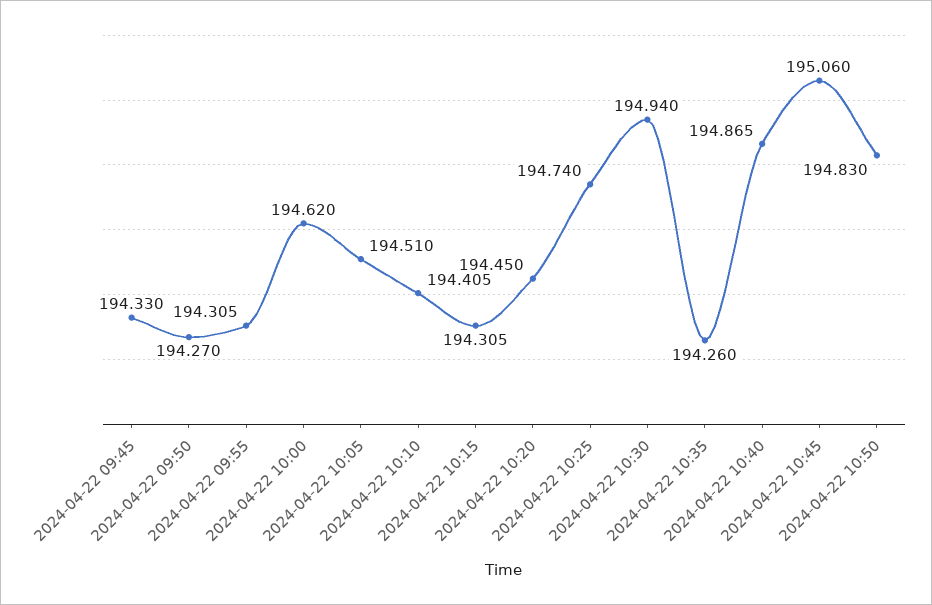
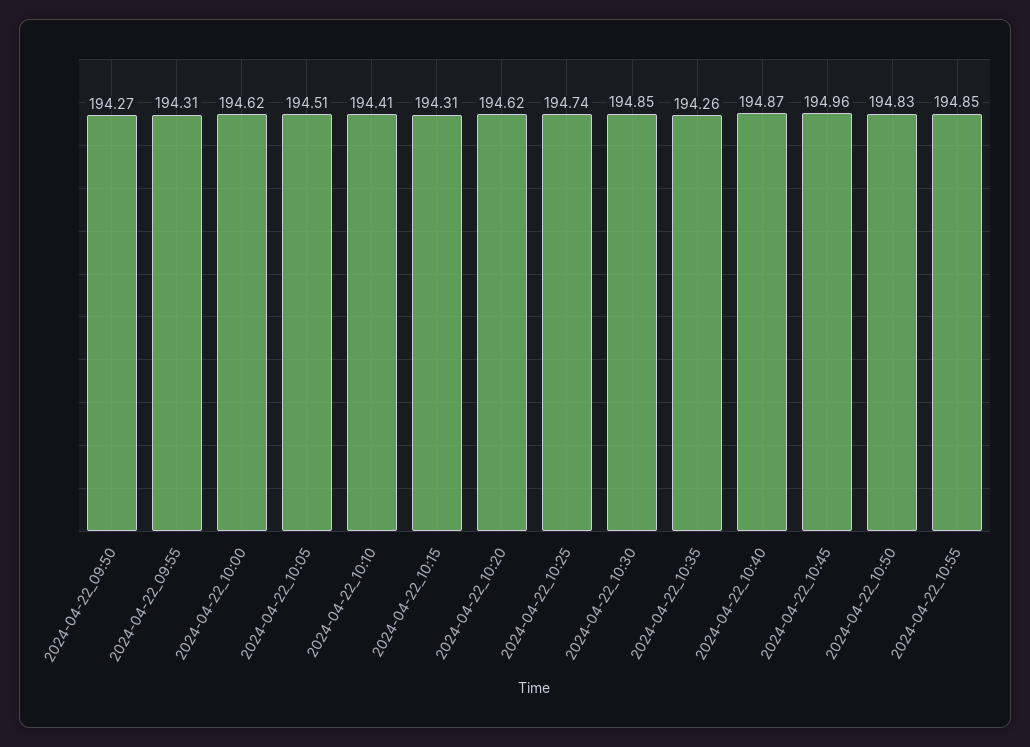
2024-04-22 09:45: 194.33 -> none
2024-04-22 10:20: 194.45 -> 194.62
2024-04-22 10:30: 194.94 -> 194.85
2024-04-22 10:45: 195.06 -> 194.96
2024-04-22_10:55: none -> 194.85

